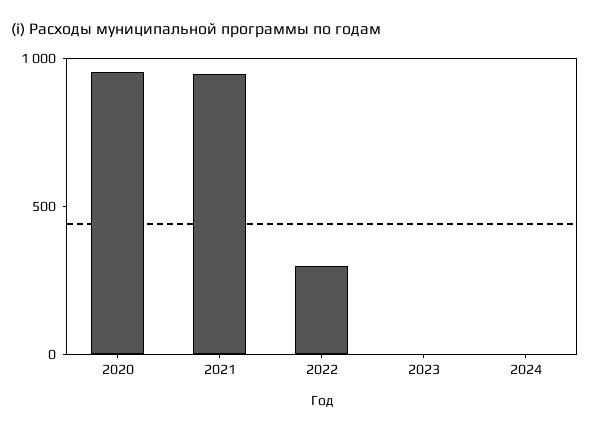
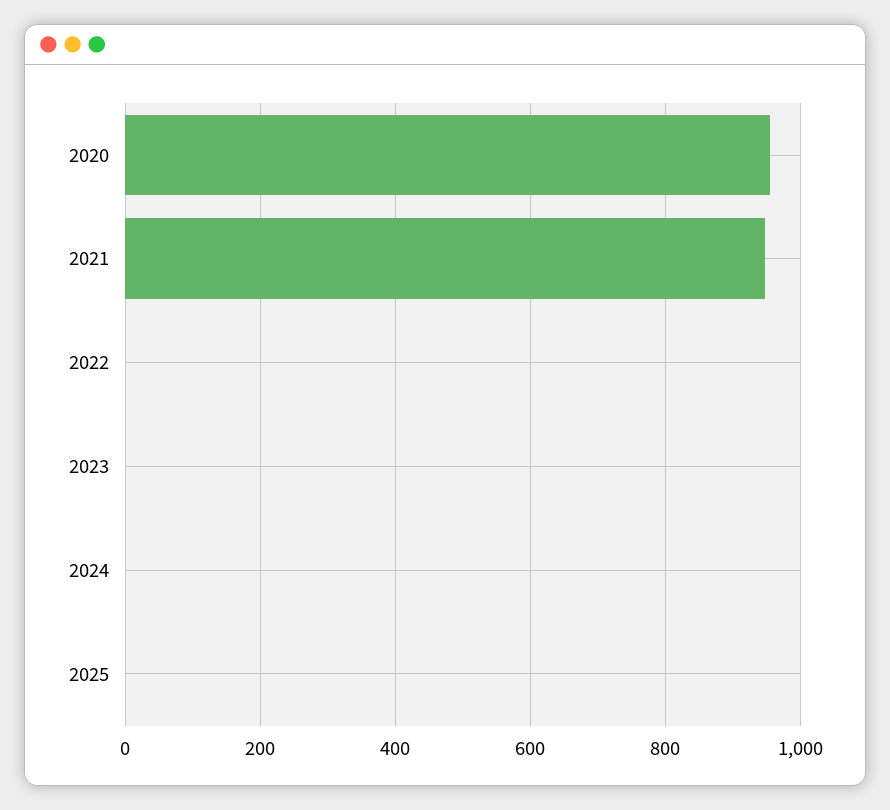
2022: 300 -> 0
2025: none -> 0

